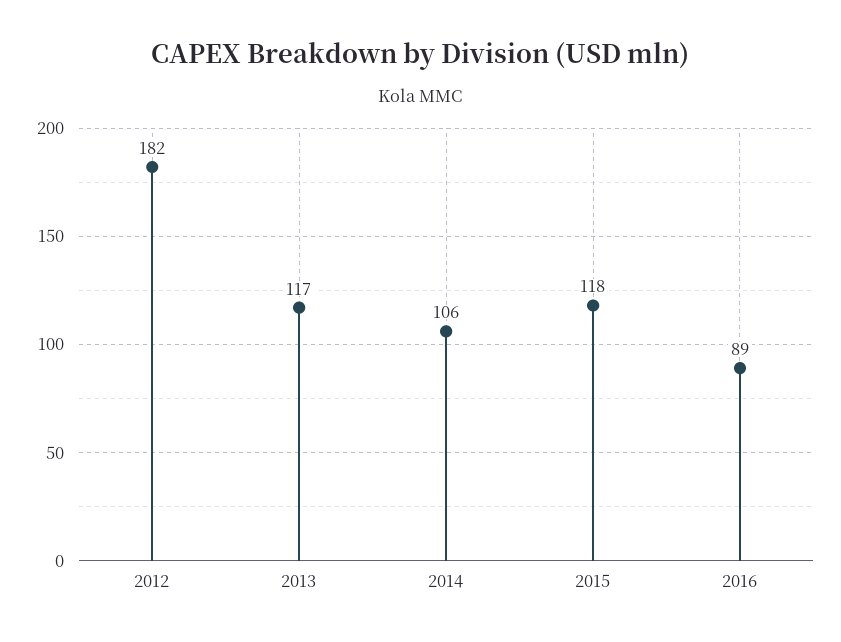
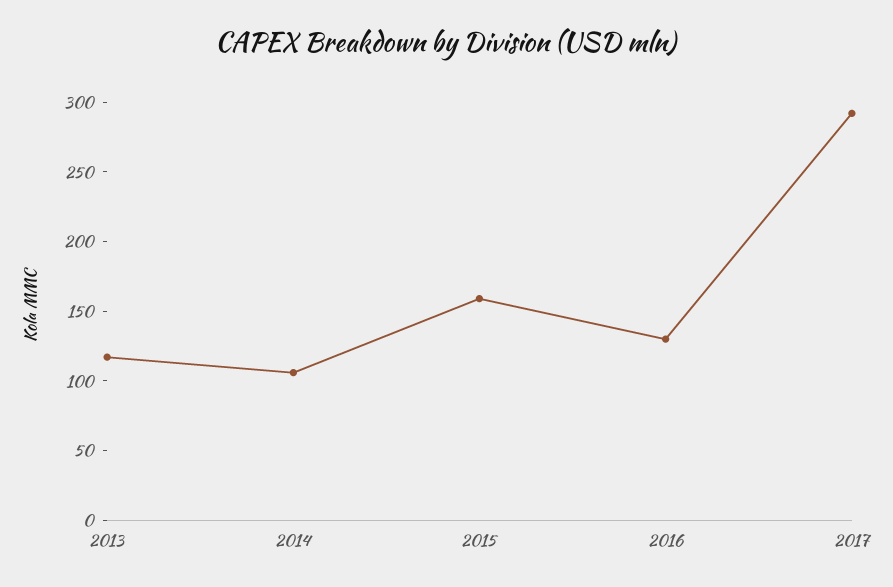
2012: 182 -> none
2015: 118 -> 160
2016: 89 -> 130
2017: none -> 290

